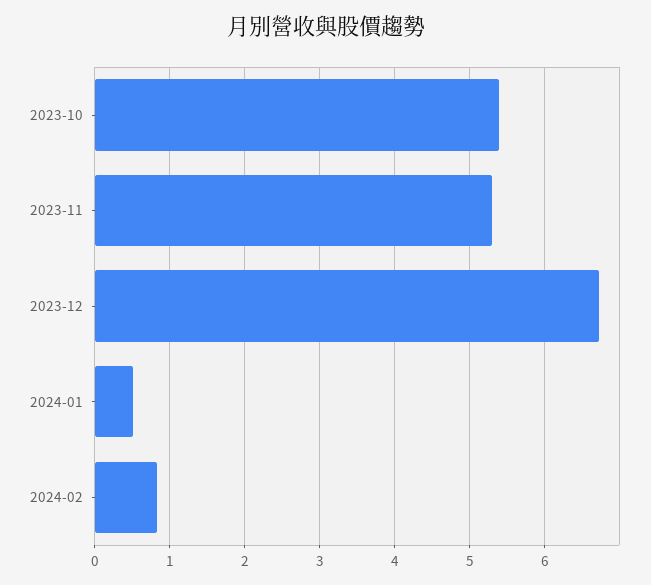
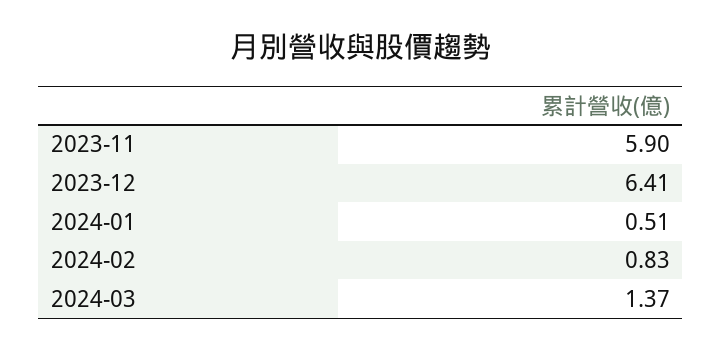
2023-10: 5.4 -> none
2023-11: 5.3 -> 5.9
2023-12: 6.7 -> 6.41
2024-03: none -> 1.37

